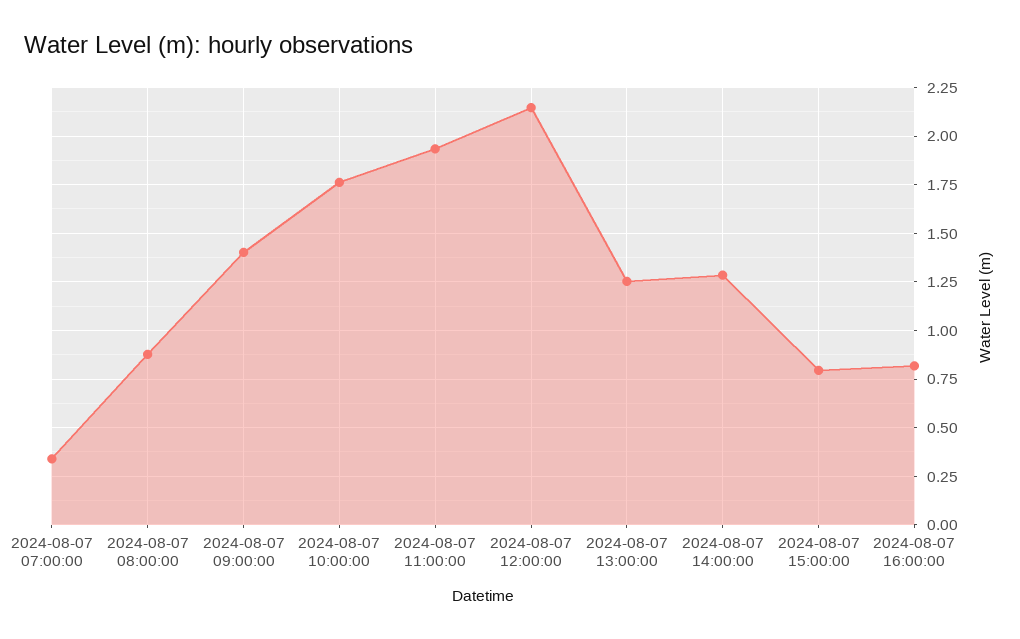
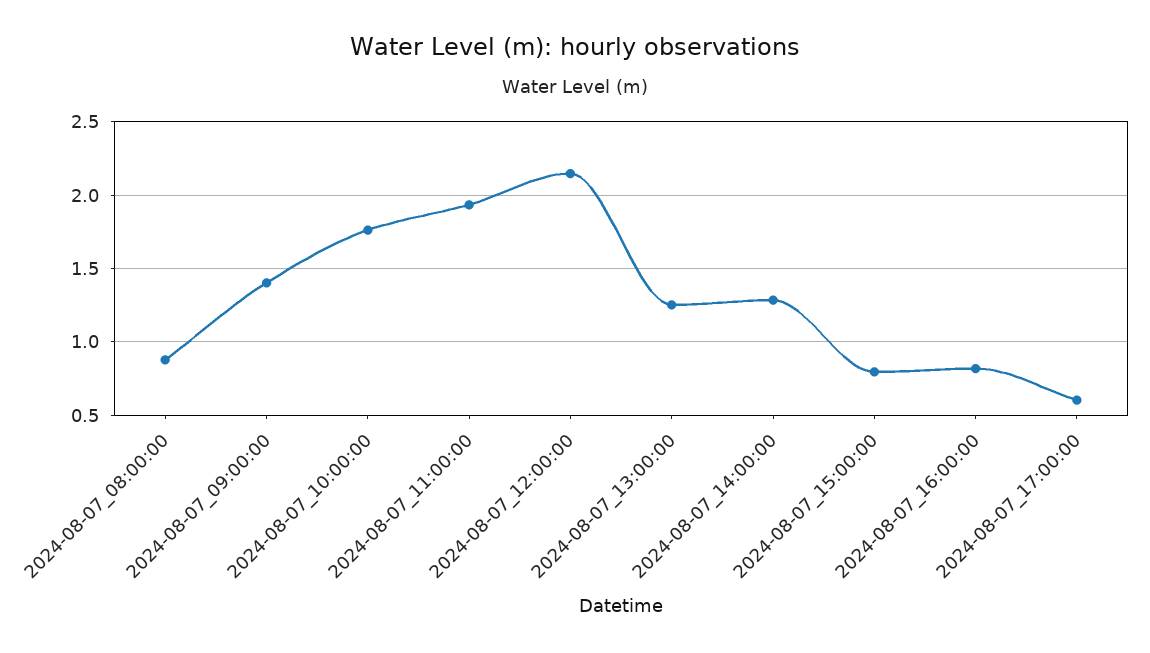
2024-08-07 07:00:00: 0.35 -> none
2024-08-07_17:00:00: none -> 0.6

